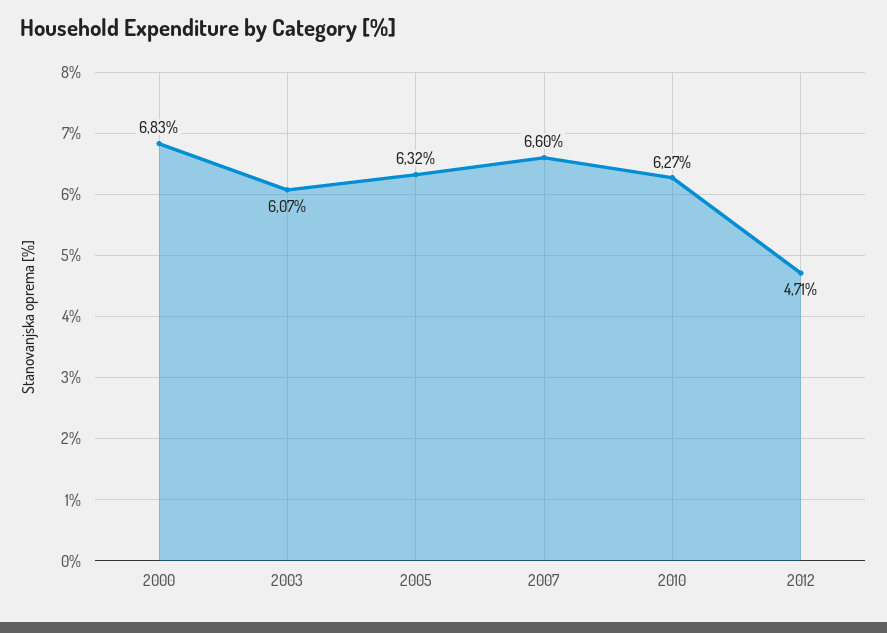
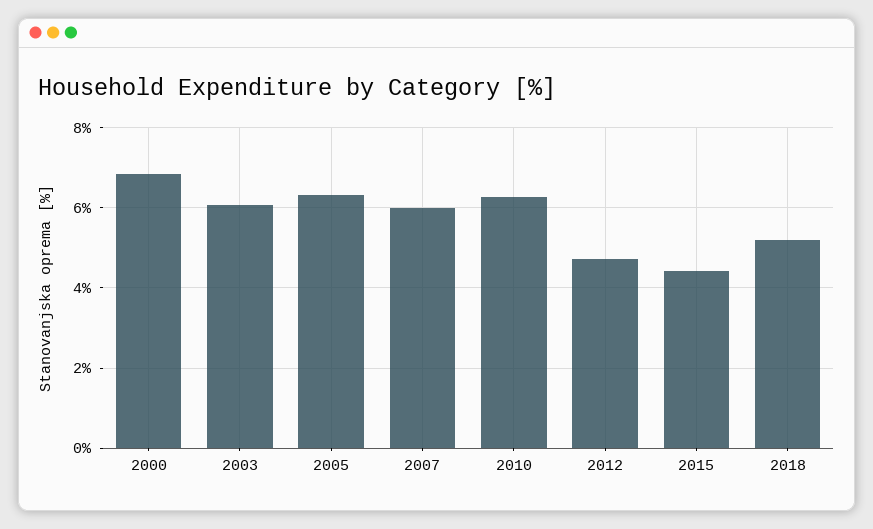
2007: 6.6 -> 6
2015: none -> 4.4
2018: none -> 5.2

